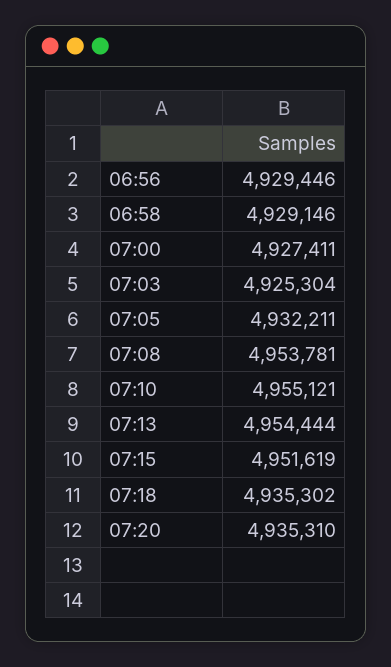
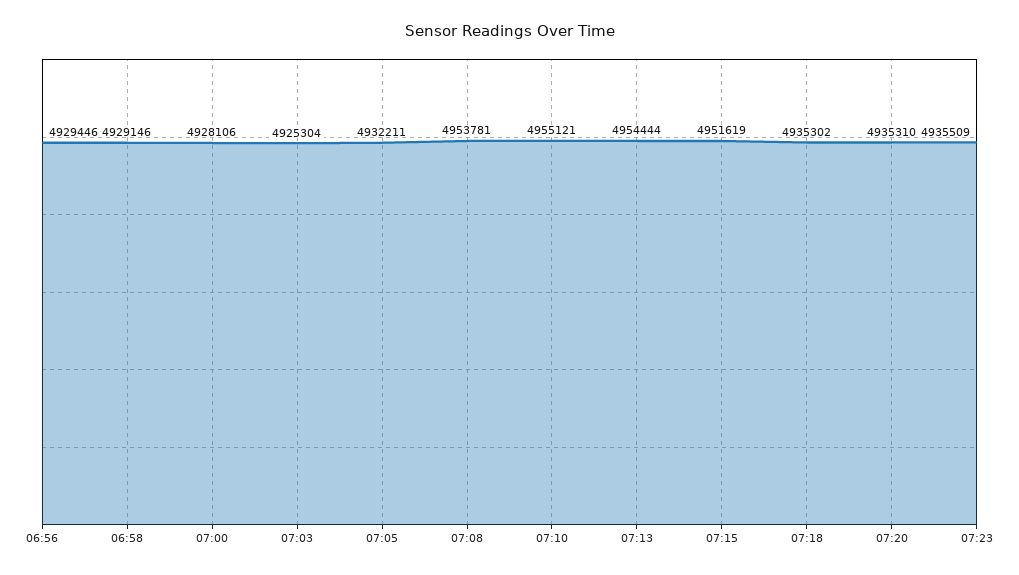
07:00: 4927411 -> 4928106
07:23: none -> 4935509

